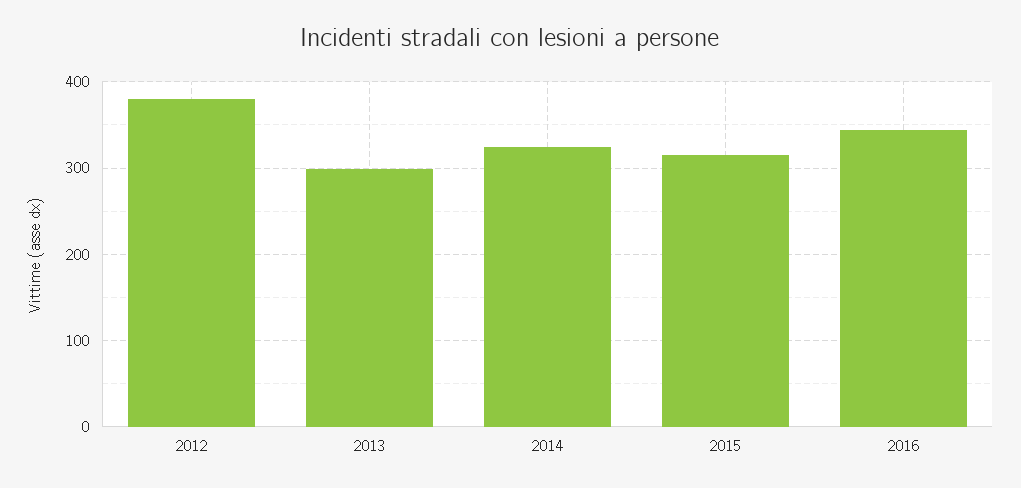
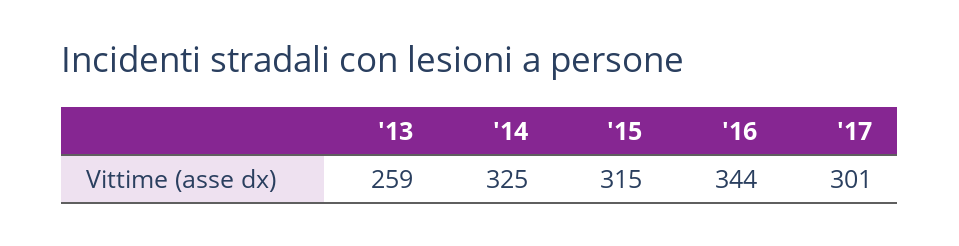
2012: 380 -> none
2013: 300 -> 259
'17: none -> 301

